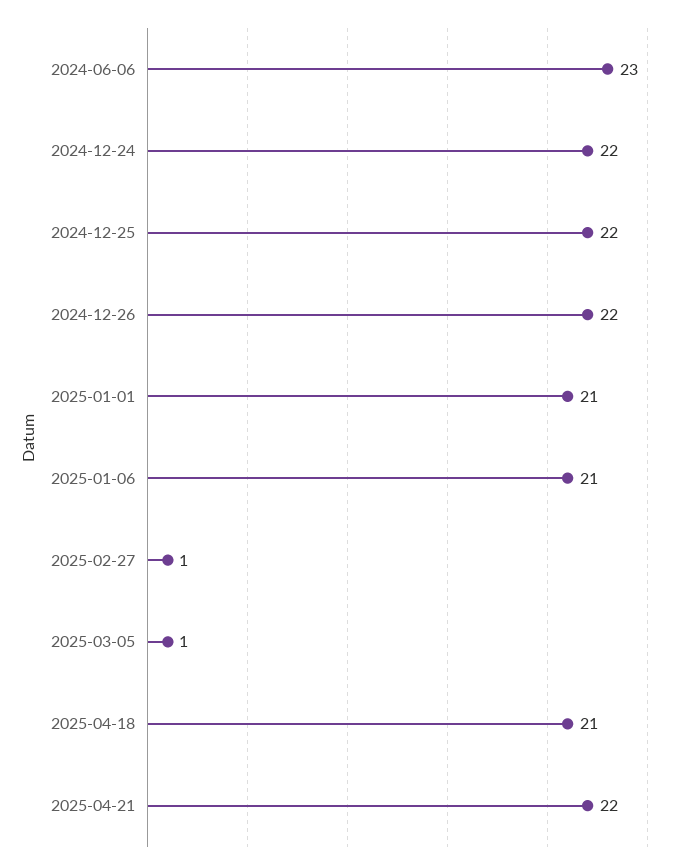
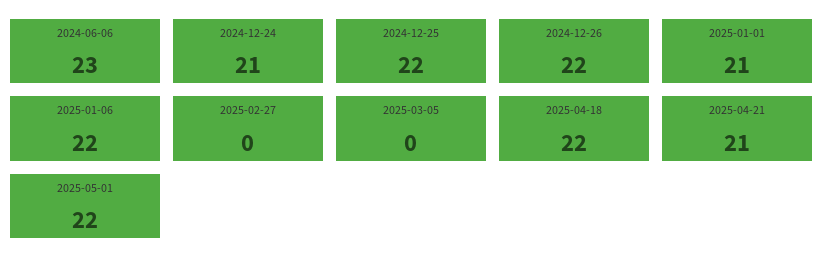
2024-12-24: 22 -> 21
2025-01-06: 21 -> 22
2025-02-27: 1 -> 0
2025-03-05: 1 -> 0
2025-04-18: 21 -> 22
2025-04-21: 22 -> 21
2025-05-01: none -> 22

